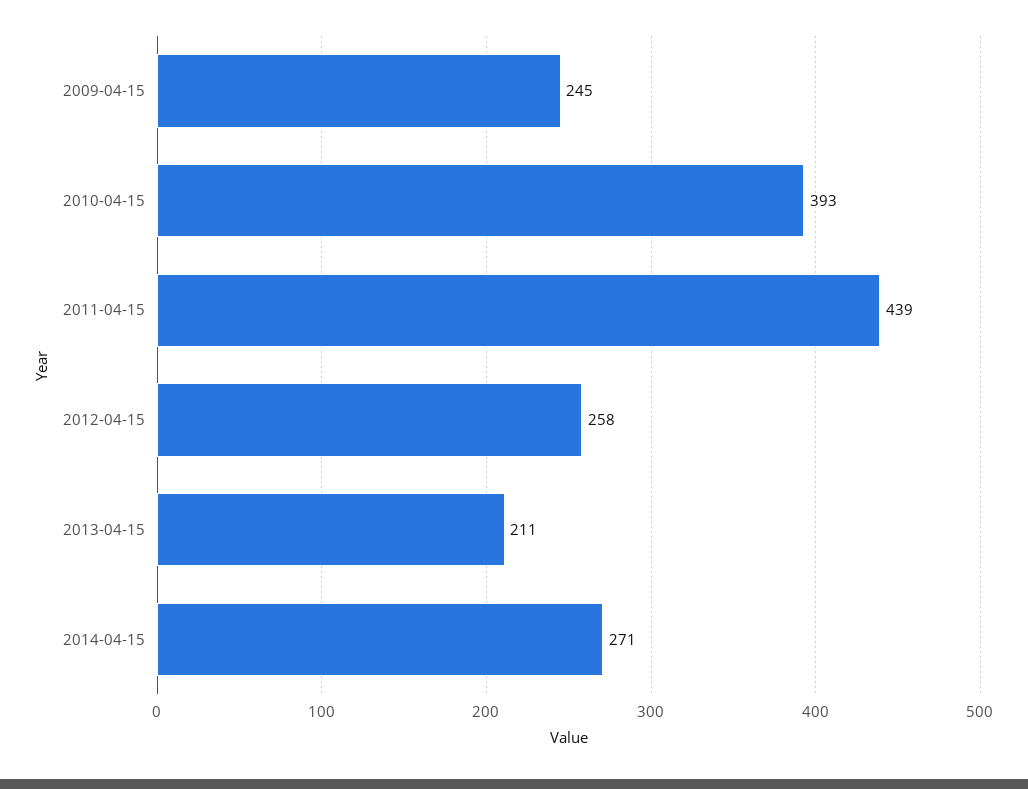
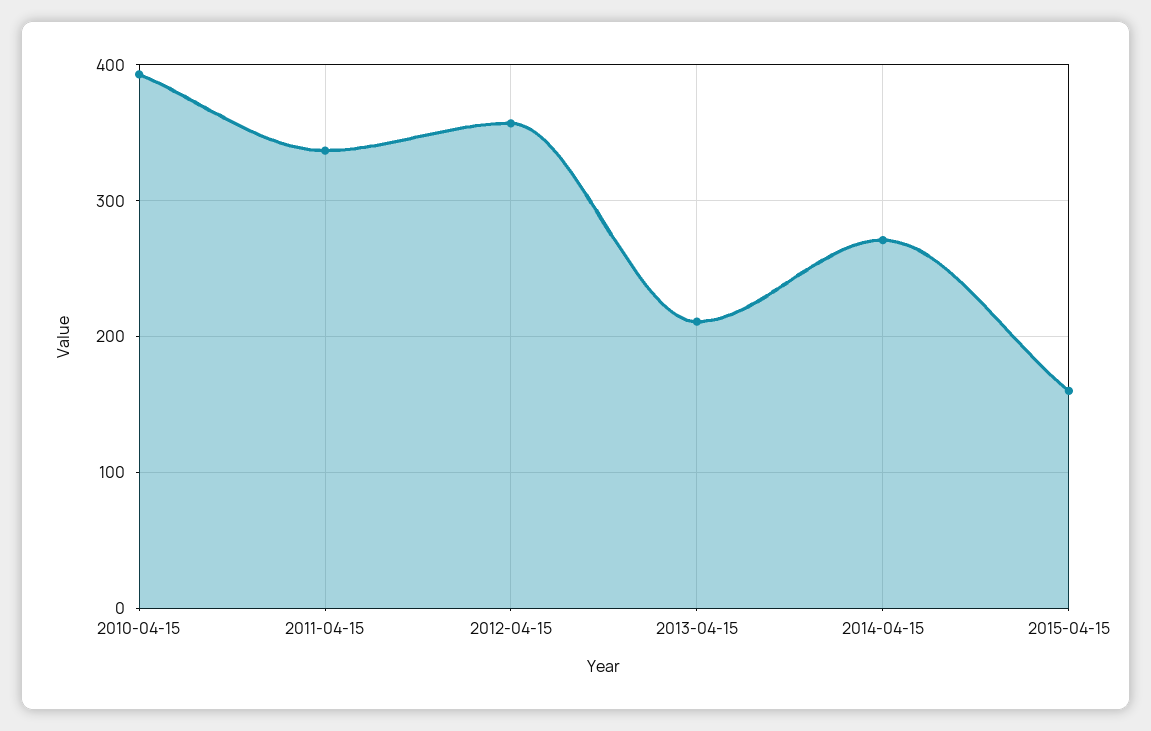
2009-04-15: 245 -> none
2011-04-15: 439 -> 340
2012-04-15: 258 -> 360
2015-04-15: none -> 160

